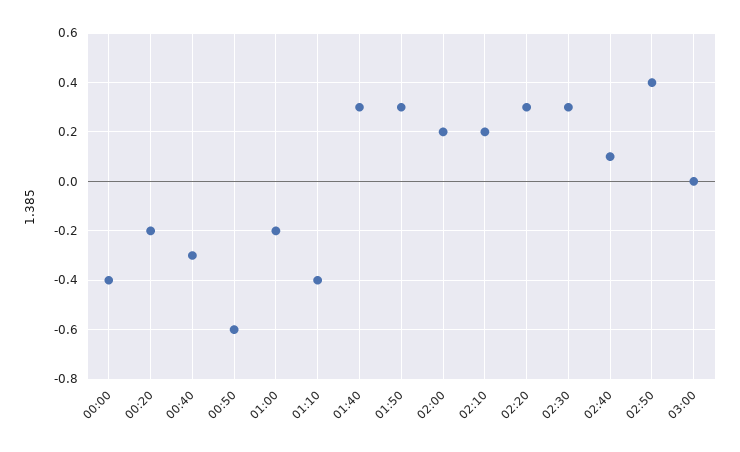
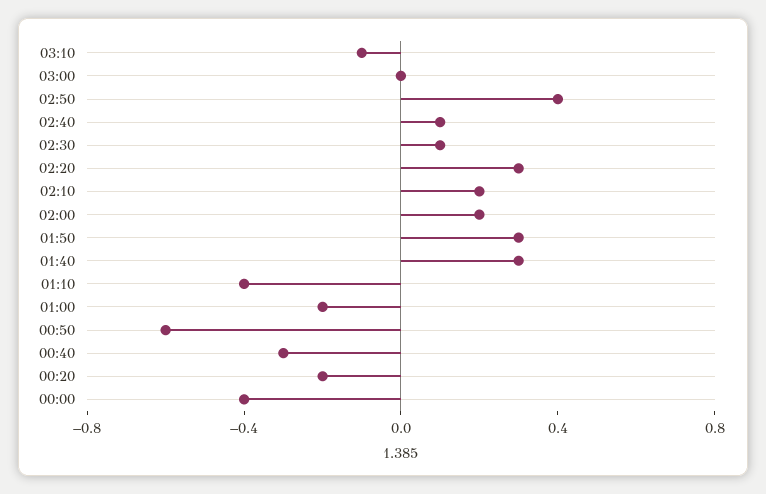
02:30: 0.3 -> 0.1
03:10: none -> -0.1

